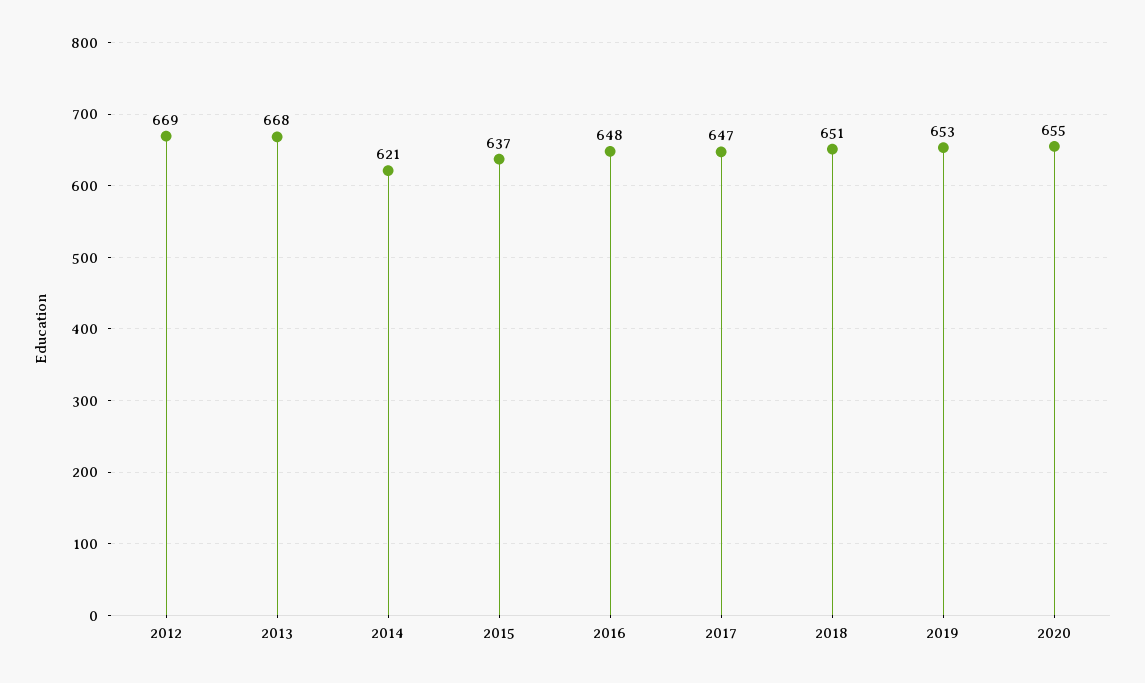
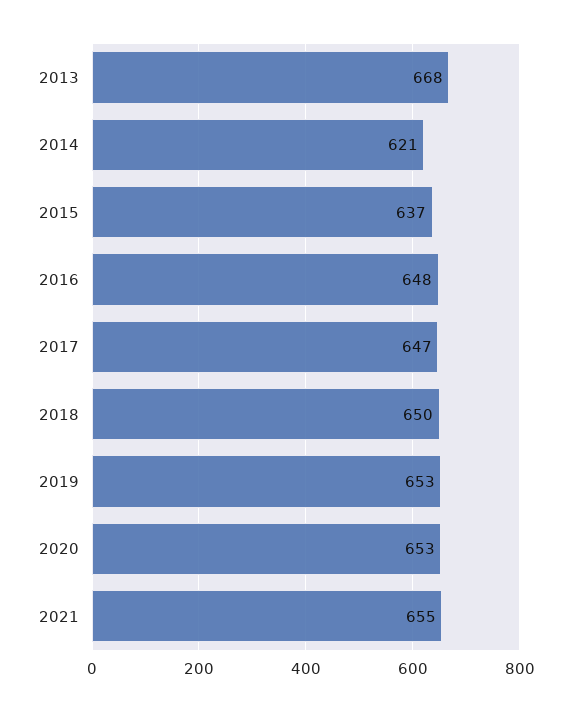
2012: 669 -> none
2018: 651 -> 650
2020: 655 -> 653
2021: none -> 655

